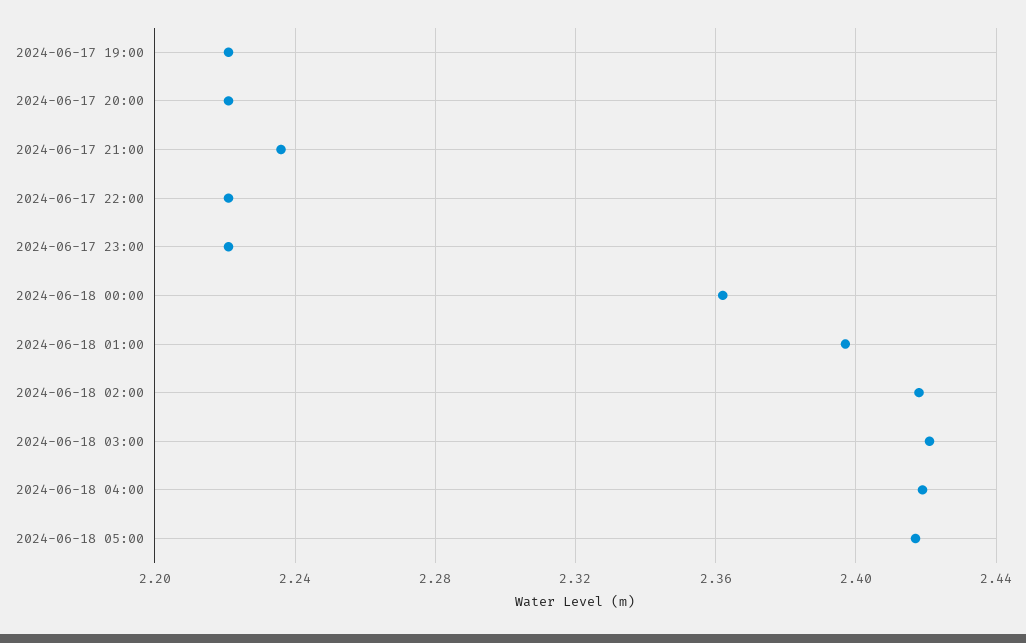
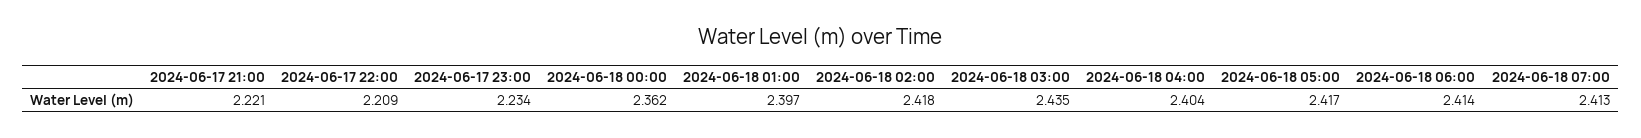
2024-06-17 19:00: 2.22 -> none
2024-06-17 20:00: 2.22 -> none
2024-06-17 21:00: 2.235 -> 2.221
2024-06-17 22:00: 2.22 -> 2.209
2024-06-17 23:00: 2.22 -> 2.234
2024-06-18 03:00: 2.42 -> 2.435
2024-06-18 04:00: 2.42 -> 2.404
2024-06-18 06:00: none -> 2.414
2024-06-18 07:00: none -> 2.413

